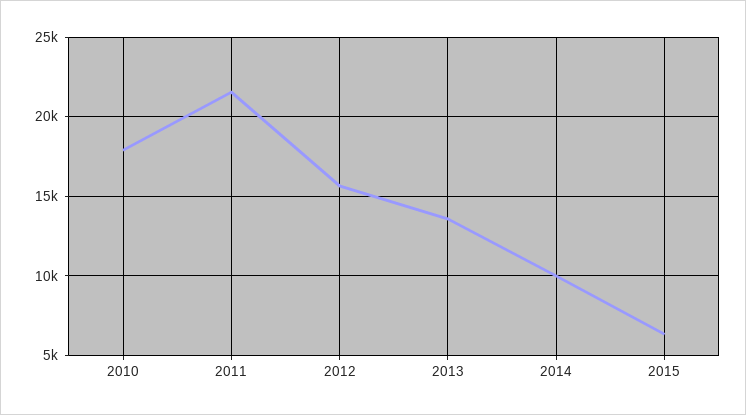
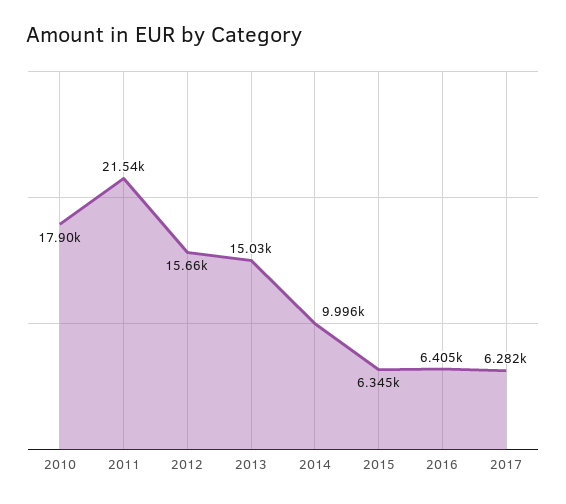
2013: 13500 -> 15030
2016: none -> 6405
2017: none -> 6282

